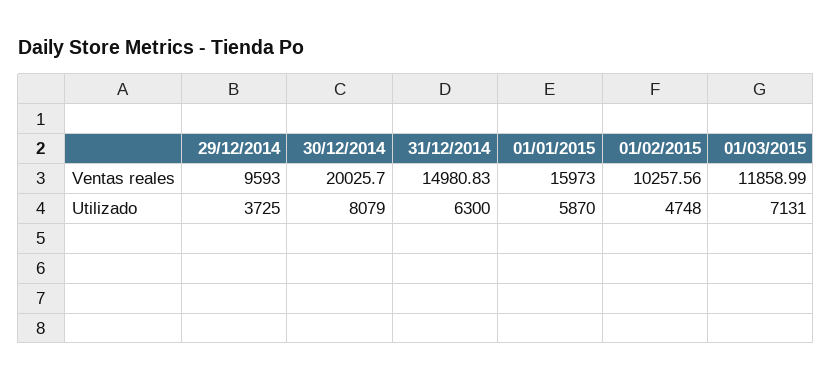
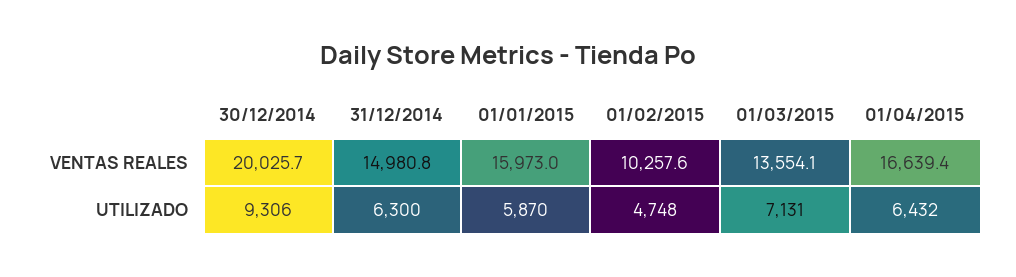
29/12/2014, Ventas reales: 9593 -> none
01/03/2015, Ventas reales: 11858.99 -> 13554.1
29/12/2014, Utilizado: 3725 -> none
30/12/2014, Utilizado: 8079 -> 9306
01/04/2015, Ventas reales: none -> 16639.4
01/04/2015, Utilizado: none -> 6432

